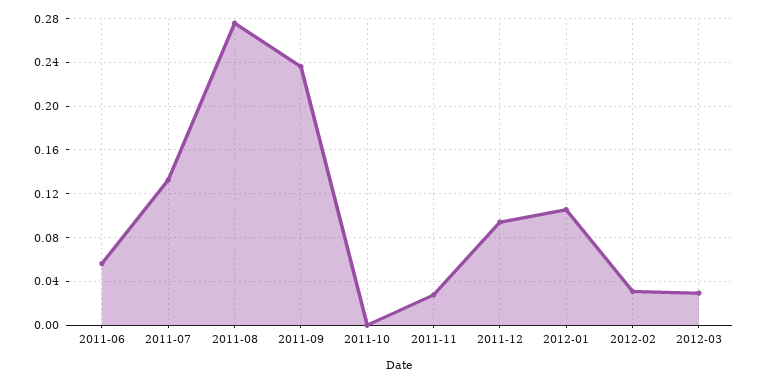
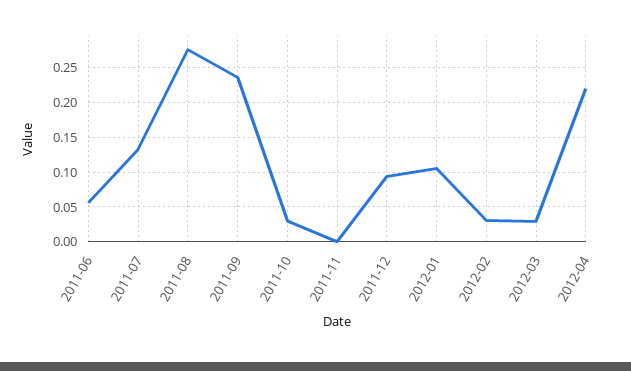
2011-10: 0 -> 0.03
2011-11: 0.03 -> 0
2012-04: none -> 0.22

